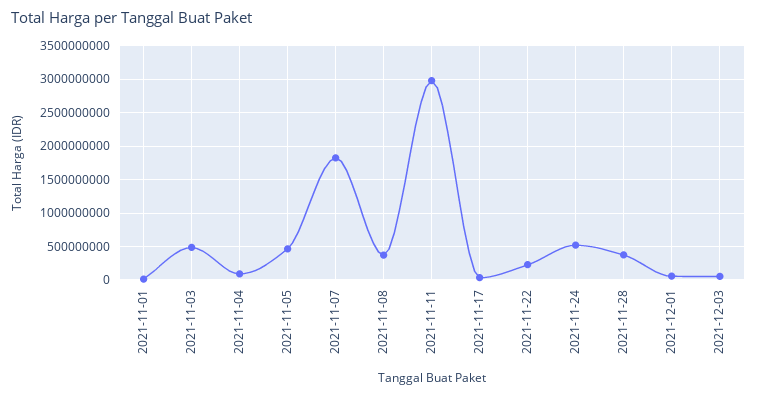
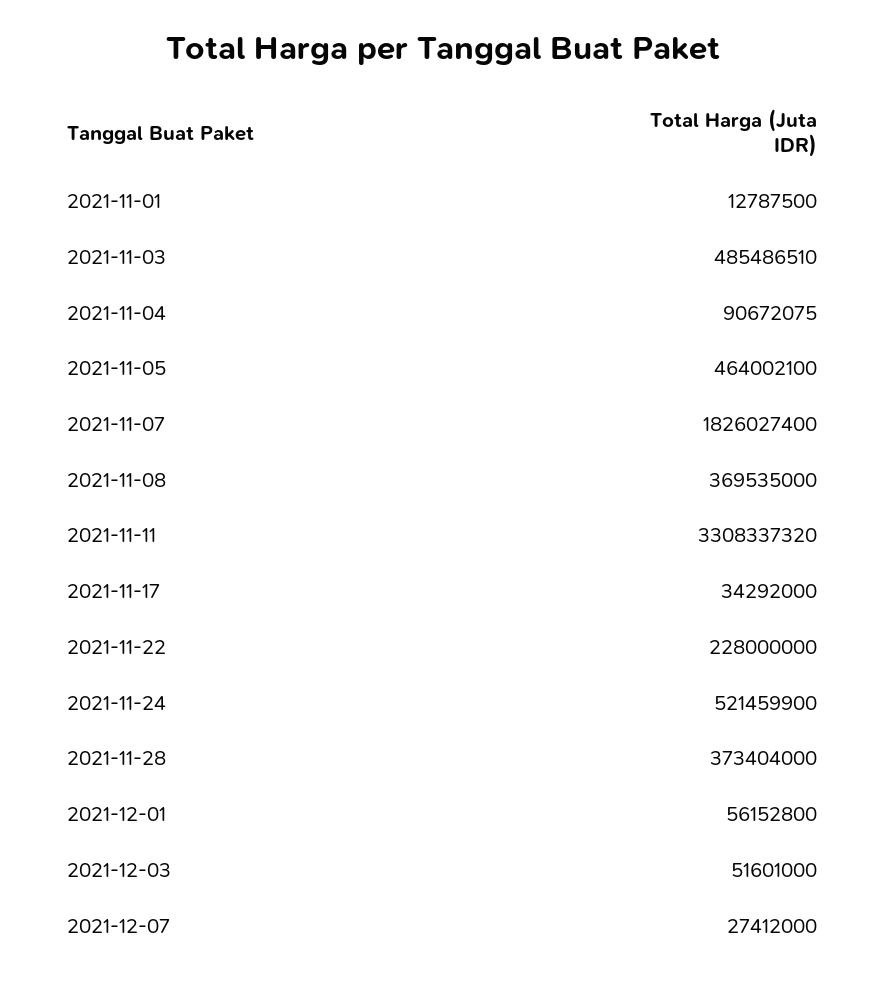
2021-11-11: 3000000000 -> 3308337320
2021-12-07: none -> 27412000

